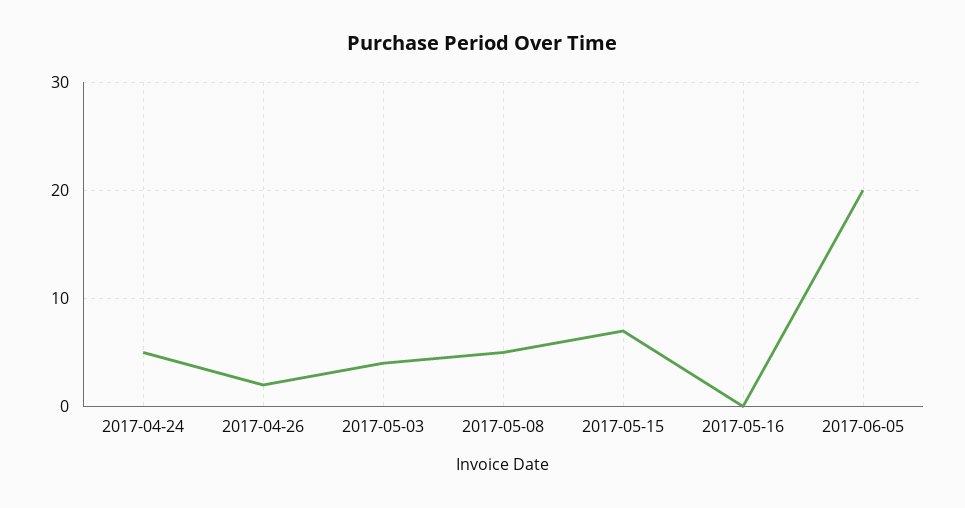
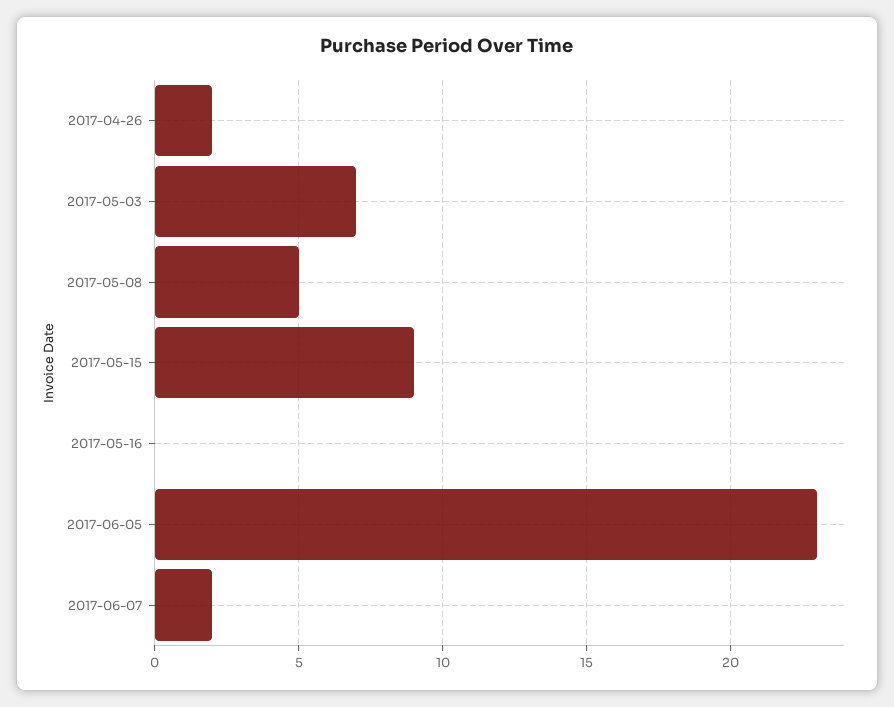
2017-04-24: 5 -> none
2017-05-03: 4 -> 7
2017-05-15: 7 -> 9
2017-06-05: 20 -> 23
2017-06-07: none -> 2

